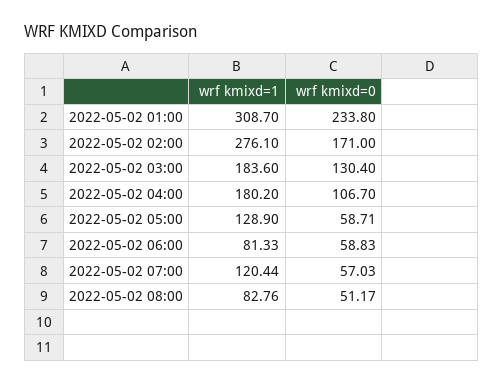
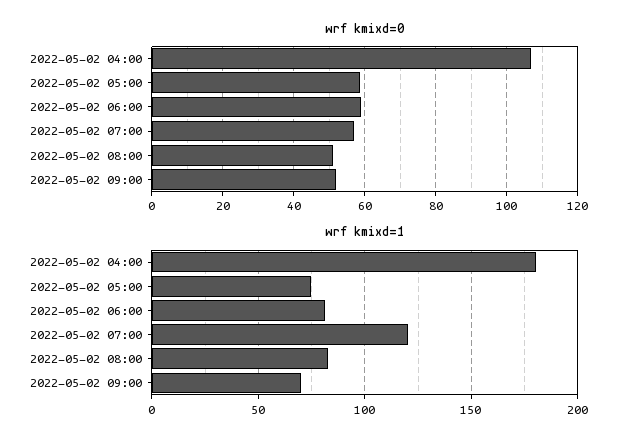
wrf kmixd=1, 2022-05-02 01:00: 308.7 -> none
wrf kmixd=0, 2022-05-02 01:00: 233.8 -> none
wrf kmixd=1, 2022-05-02 02:00: 276.1 -> none
wrf kmixd=0, 2022-05-02 02:00: 171 -> none
wrf kmixd=1, 2022-05-02 03:00: 183.6 -> none
wrf kmixd=0, 2022-05-02 03:00: 130.4 -> none
wrf kmixd=1, 2022-05-02 05:00: 128.9 -> 75
wrf kmixd=0, 2022-05-02 09:00: none -> 52
wrf kmixd=1, 2022-05-02 09:00: none -> 70

